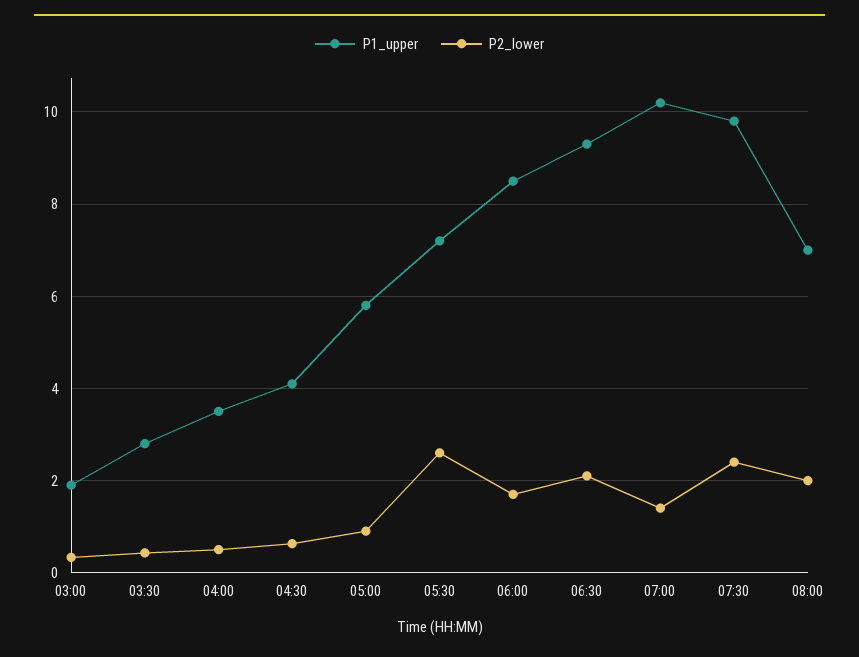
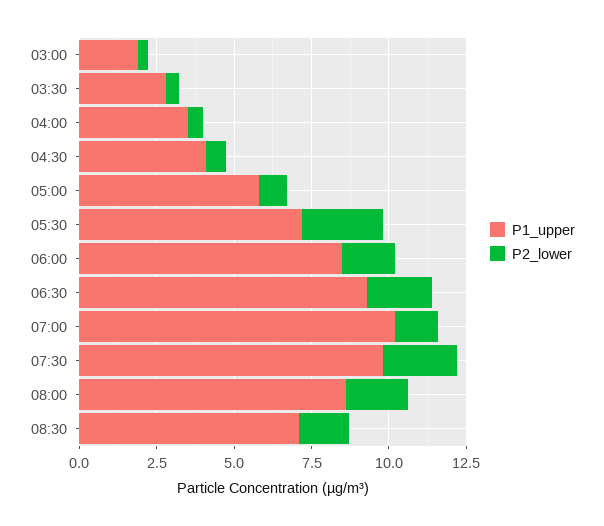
P1_upper, 08:00: 7 -> 8.5
P1_upper, 08:30: none -> 7
P2_lower, 08:30: none -> 1.5

